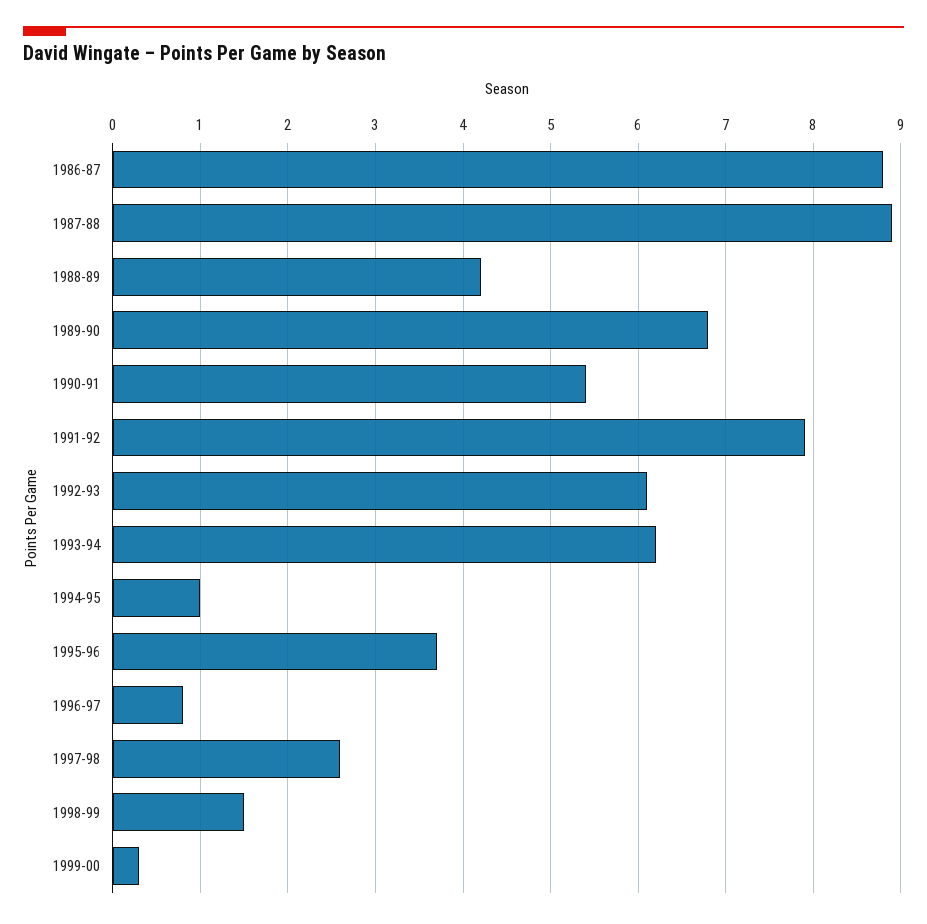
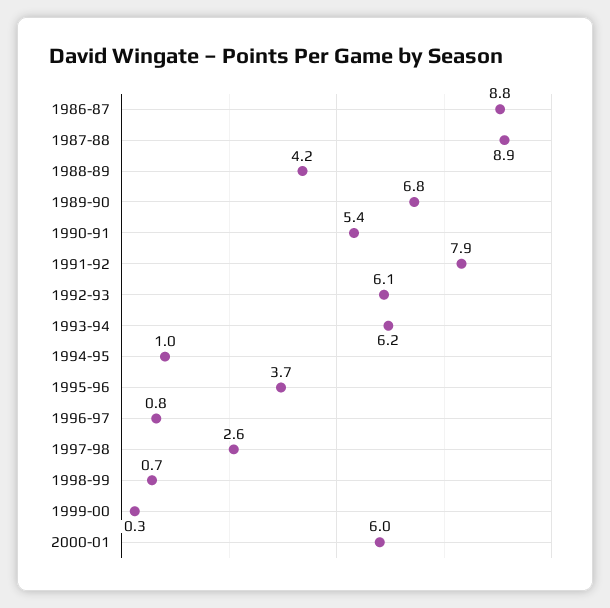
1998-99: 1.5 -> 0.7
2000-01: none -> 6

